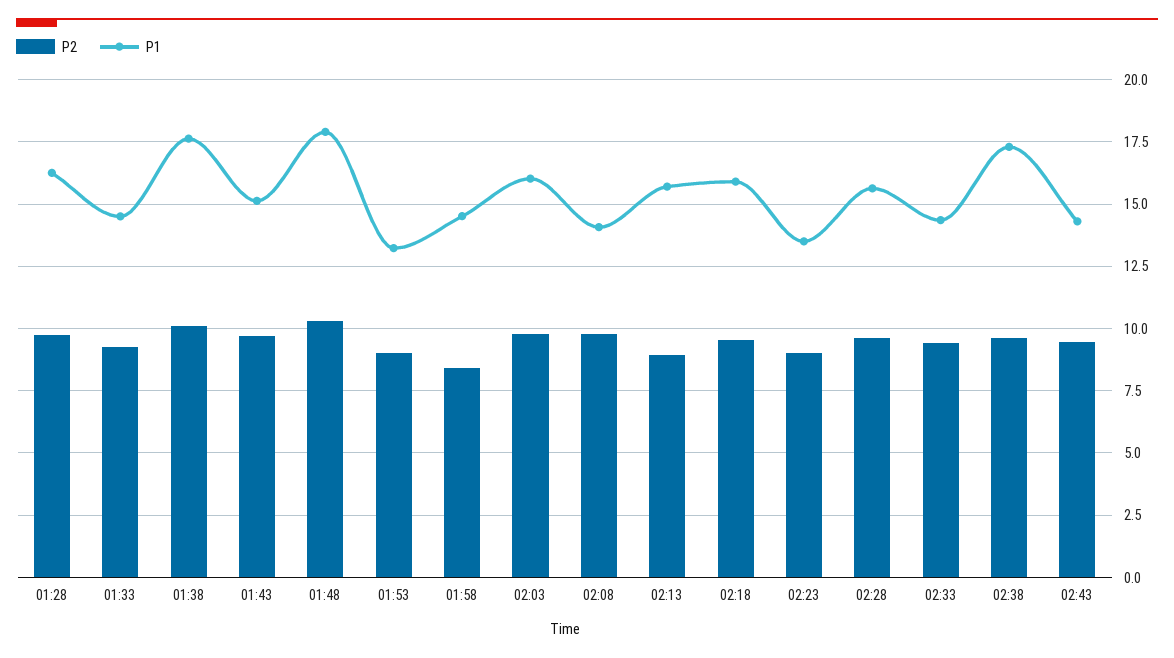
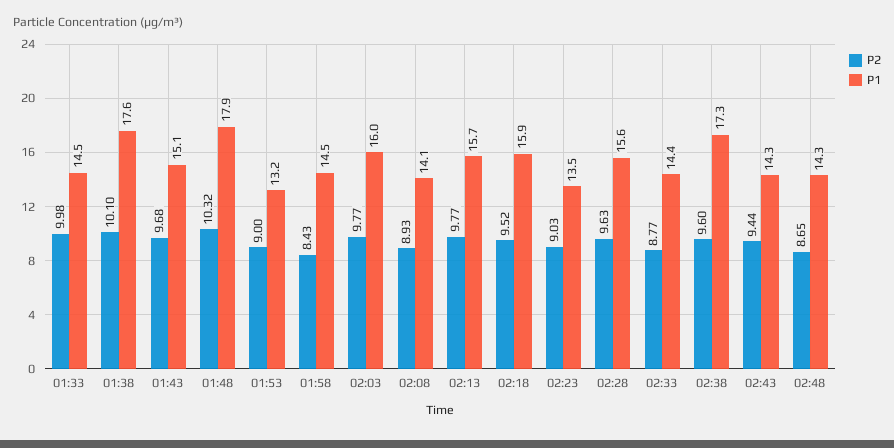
P2, 01:28: 9.75 -> none
P1, 01:28: 16.25 -> none
P2, 01:33: 9.25 -> 9.98
P2, 02:08: 9.75 -> 8.93
P2, 02:13: 9 -> 9.77
P2, 02:33: 9.5 -> 8.77
P2, 02:48: none -> 8.65
P1, 02:48: none -> 14.3

